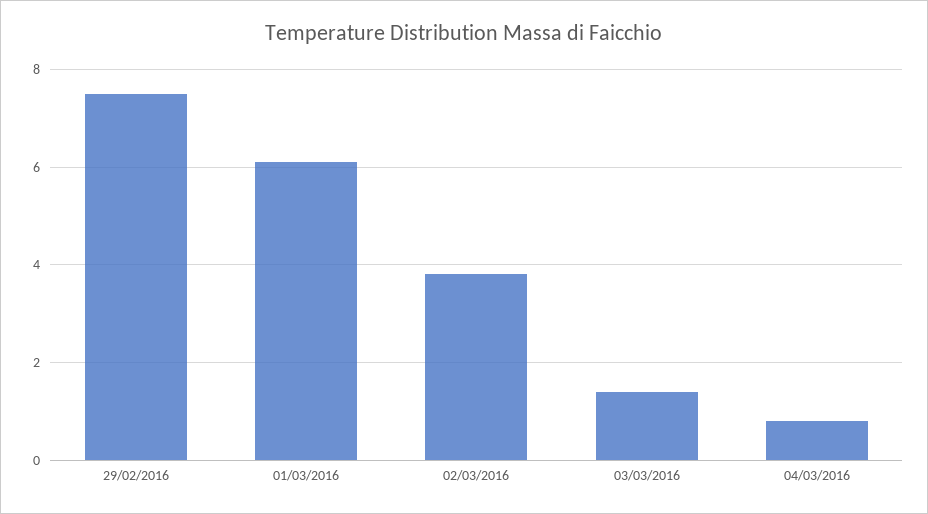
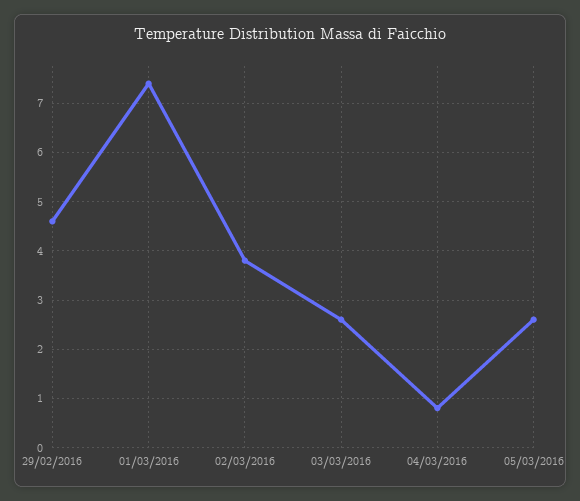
29/02/2016: 7.5 -> 4.5
01/03/2016: 6 -> 7.5
03/03/2016: 1.5 -> 2.5
05/03/2016: none -> 2.5

